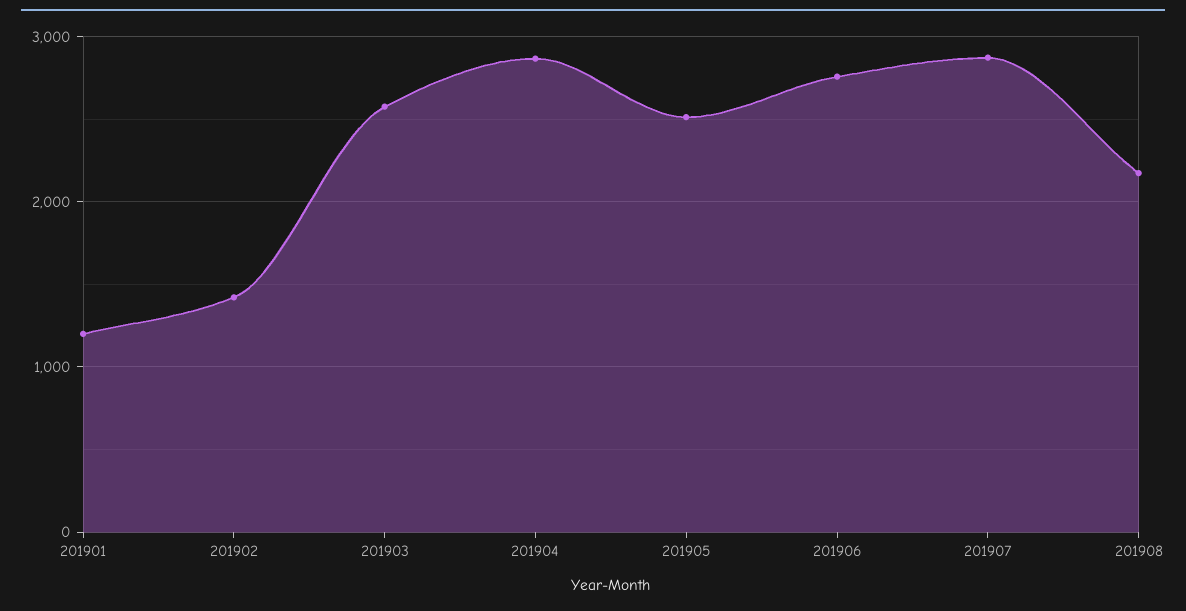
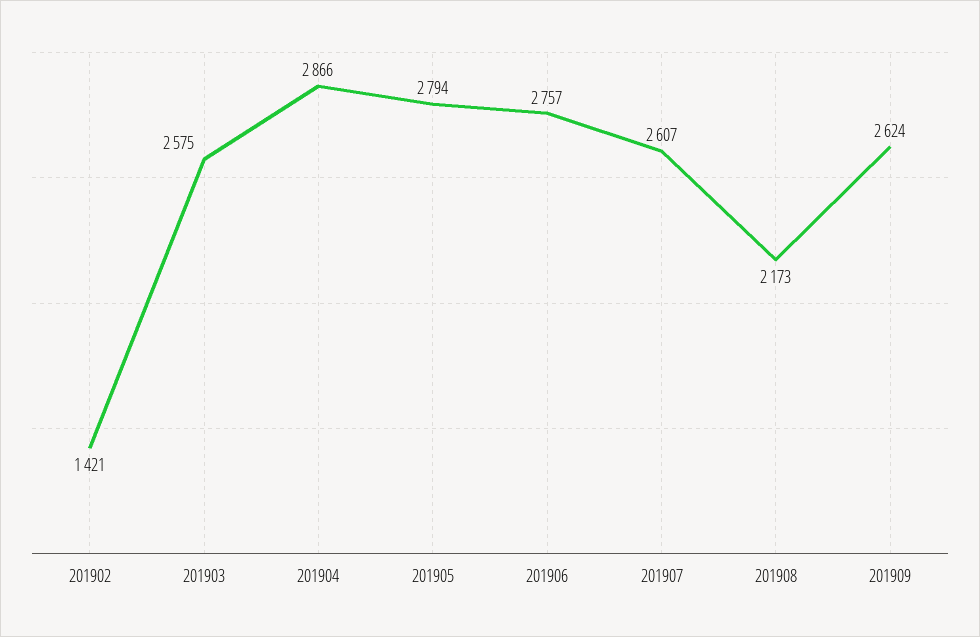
201901: 1200 -> none
201905: 2500 -> 2794
201907: 2900 -> 2607
201909: none -> 2624

